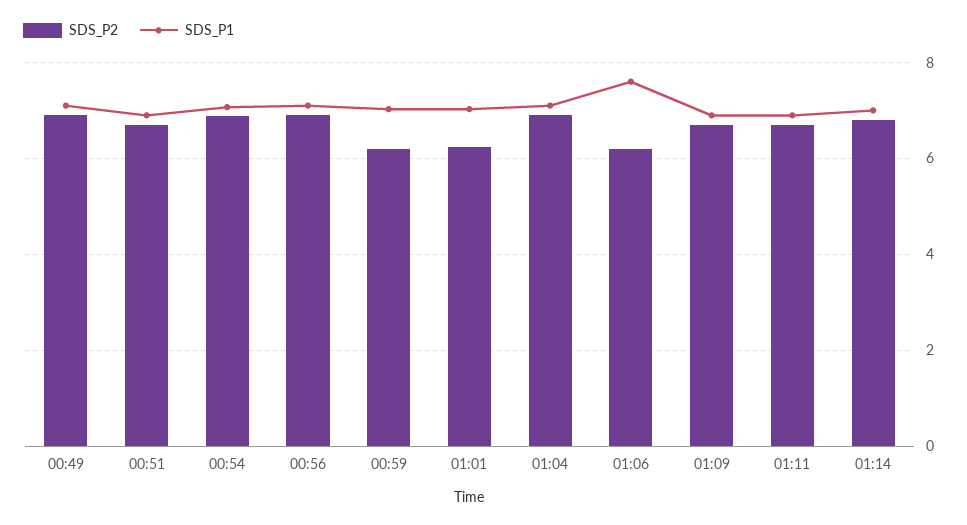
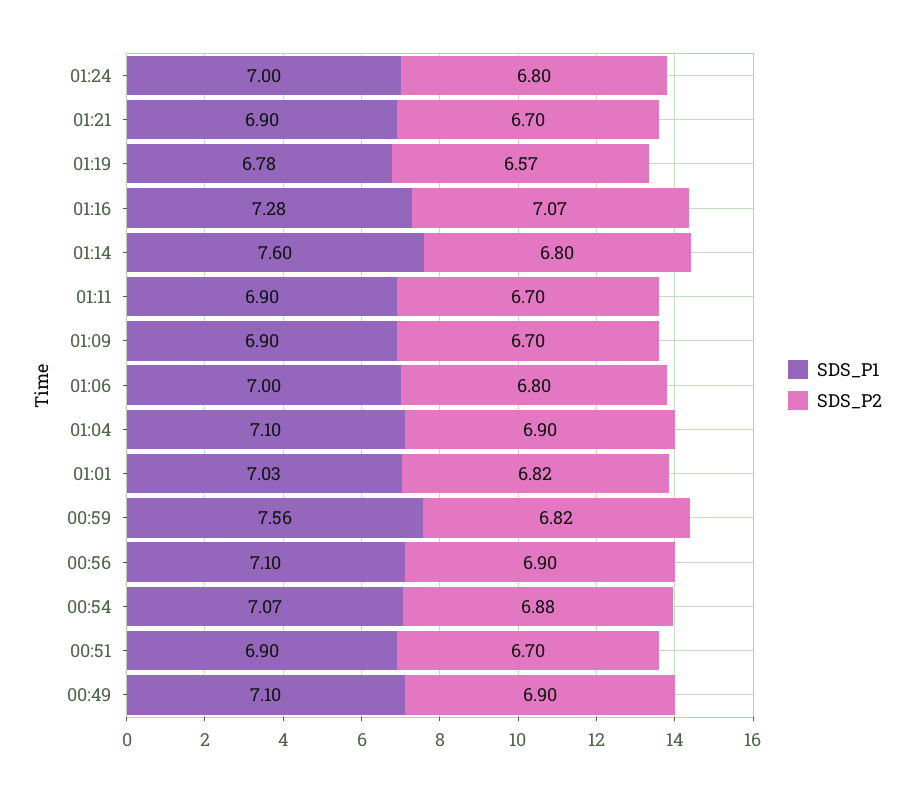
SDS_P2, 00:59: 6.2 -> 6.82
SDS_P1, 00:59: 7 -> 7.56
SDS_P2, 01:01: 6.2 -> 6.82
SDS_P2, 01:06: 6.2 -> 6.8
SDS_P1, 01:06: 7.6 -> 7
SDS_P1, 01:14: 7 -> 7.6
SDS_P1, 01:24: none -> 7
SDS_P2, 01:24: none -> 6.8
SDS_P1, 01:21: none -> 6.9
SDS_P2, 01:21: none -> 6.7
SDS_P1, 01:19: none -> 6.78
SDS_P2, 01:19: none -> 6.57
SDS_P1, 01:16: none -> 7.28
SDS_P2, 01:16: none -> 7.07

